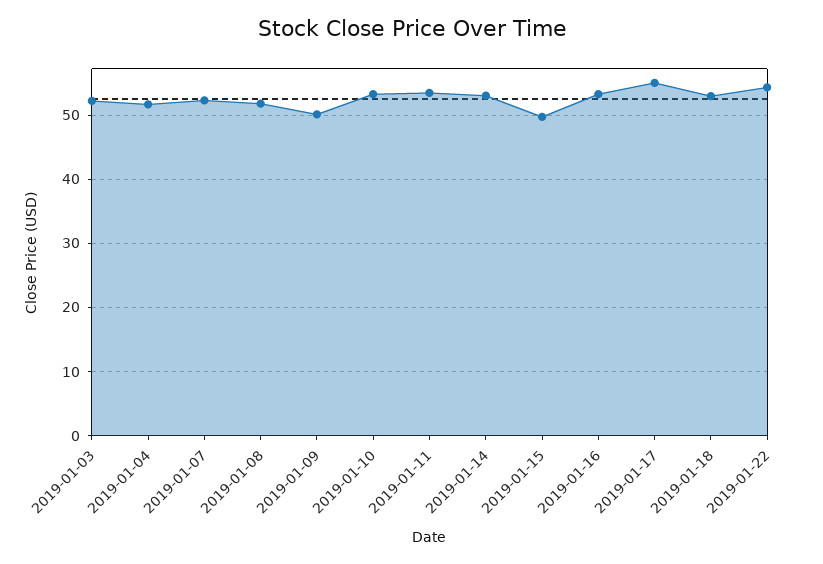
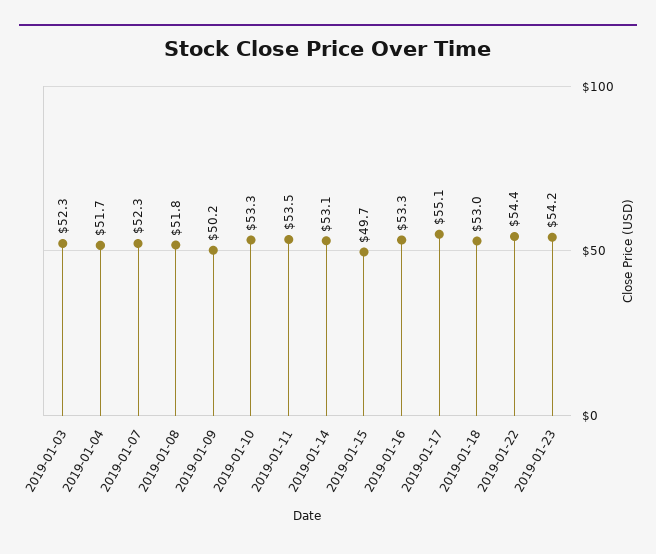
2019-01-23: none -> 54.2

